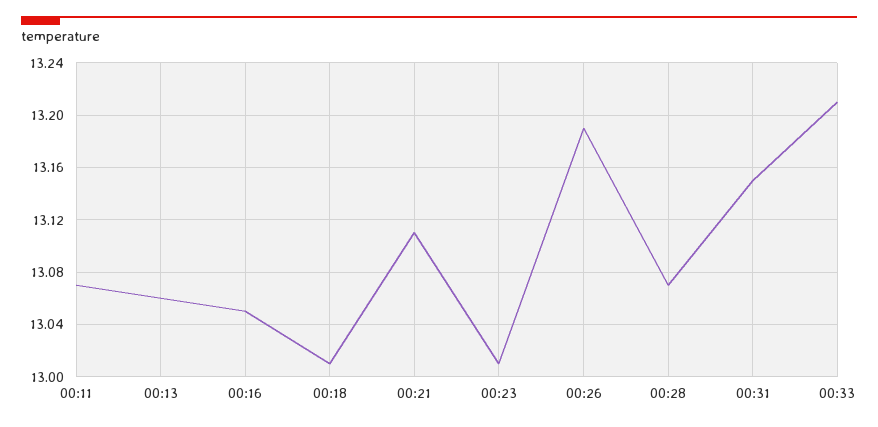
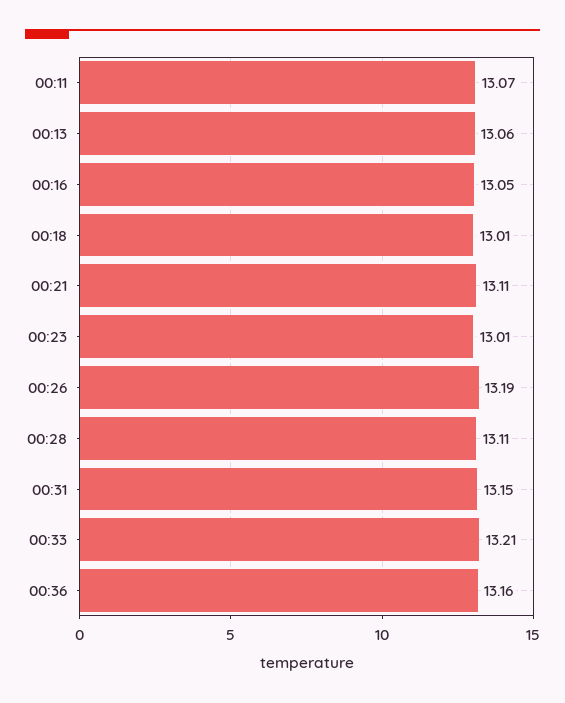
00:28: 13.07 -> 13.11
00:36: none -> 13.16

